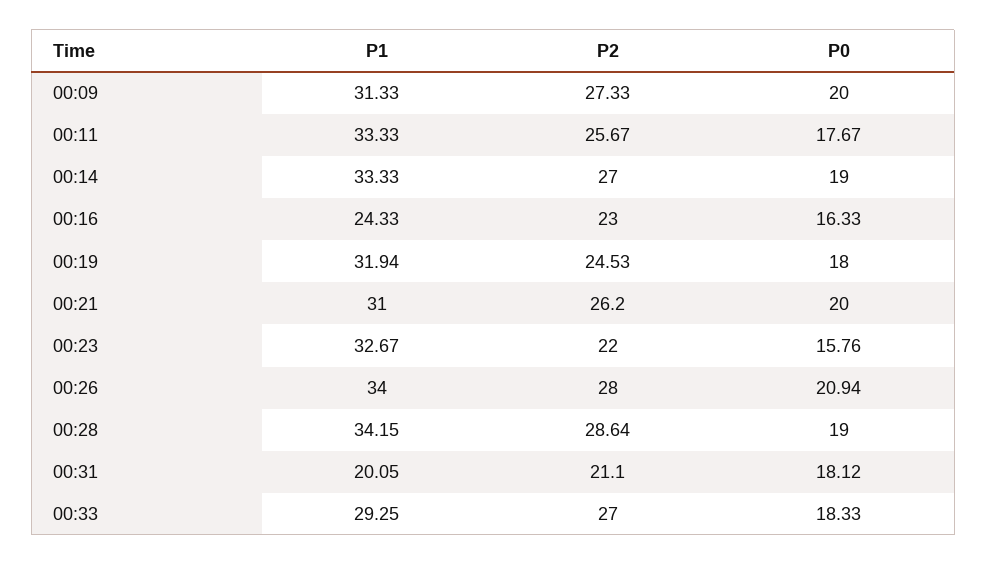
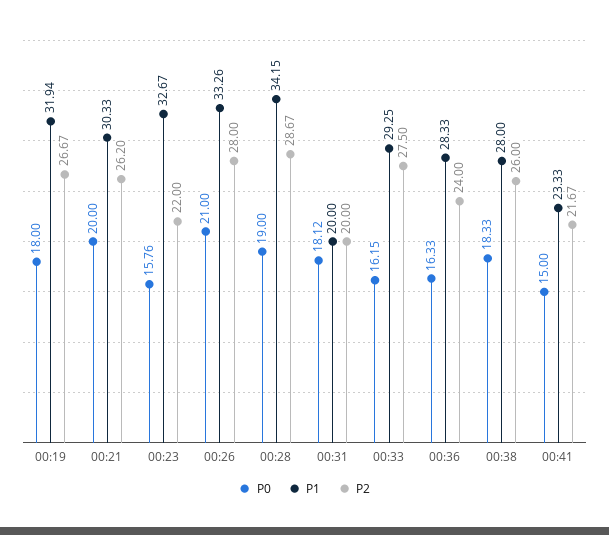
P1, 00:09: 31.33 -> none
P2, 00:09: 27.33 -> none
P0, 00:09: 20 -> none
P1, 00:11: 33.33 -> none
P2, 00:11: 25.67 -> none
P0, 00:11: 17.67 -> none
P1, 00:14: 33.33 -> none
P2, 00:14: 27 -> none
P0, 00:14: 19 -> none
P1, 00:16: 24.33 -> none
P2, 00:16: 23 -> none
P0, 00:16: 16.33 -> none
P2, 00:19: 24.53 -> 26.67
P1, 00:21: 31 -> 30.33
P1, 00:26: 34 -> 33.26
P0, 00:26: 20.94 -> 21
P2, 00:28: 28.64 -> 28.67
P1, 00:31: 20.05 -> 20
P2, 00:31: 21.1 -> 20
P2, 00:33: 27 -> 27.5
P0, 00:33: 18.33 -> 16.15
P0, 00:36: none -> 16.33
P1, 00:36: none -> 28.33
P2, 00:36: none -> 24
P0, 00:38: none -> 18.33
P1, 00:38: none -> 28
P2, 00:38: none -> 26
P0, 00:41: none -> 15
P1, 00:41: none -> 23.33
P2, 00:41: none -> 21.67

